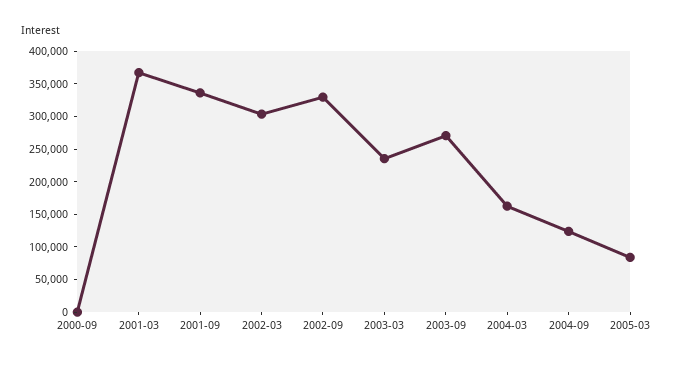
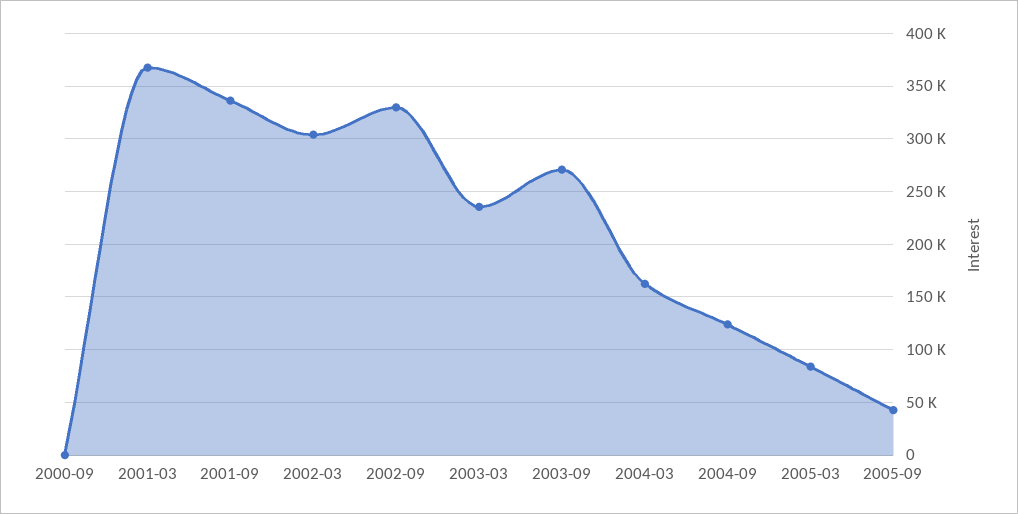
2005-09: none -> 40000

